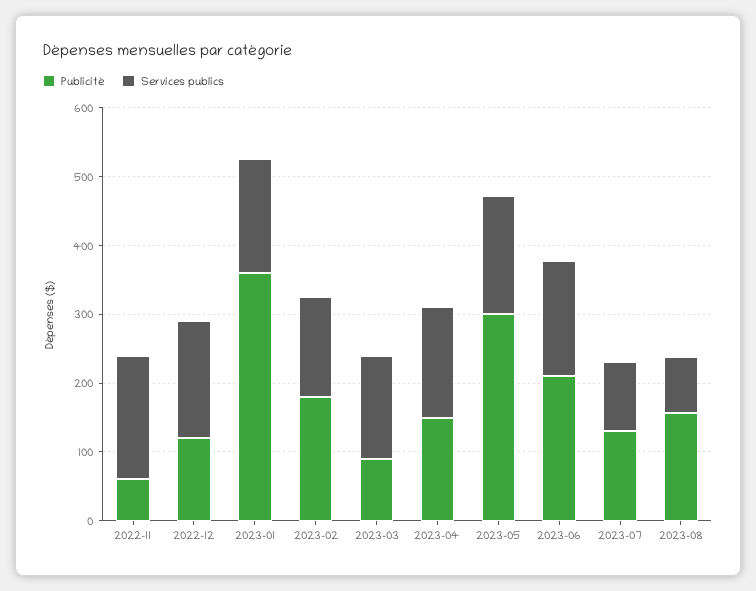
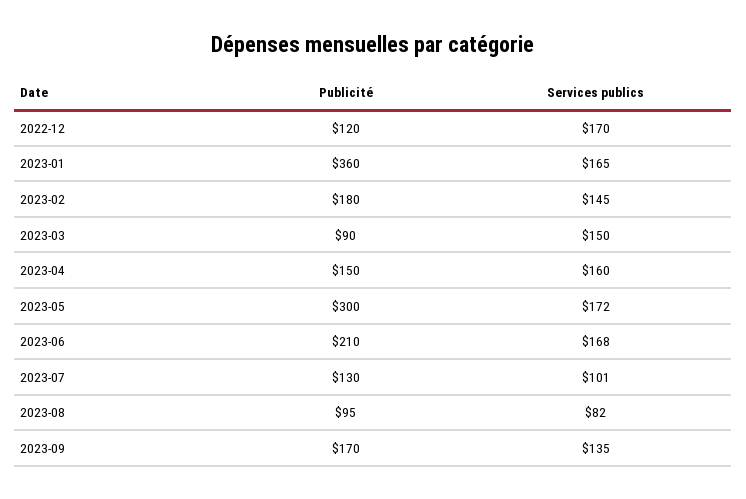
Publicité, 2022-11: 60 -> none
Services publics, 2022-11: 180 -> none
Publicité, 2023-08: 160 -> 95
Publicité, 2023-09: none -> 170
Services publics, 2023-09: none -> 135

